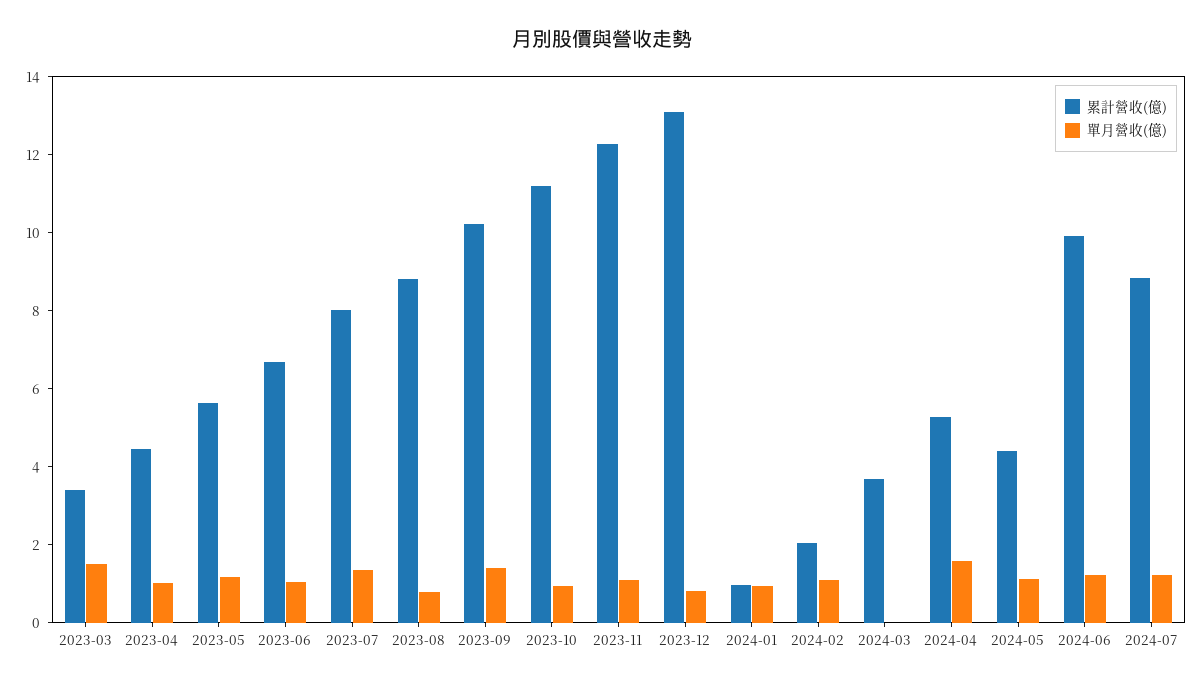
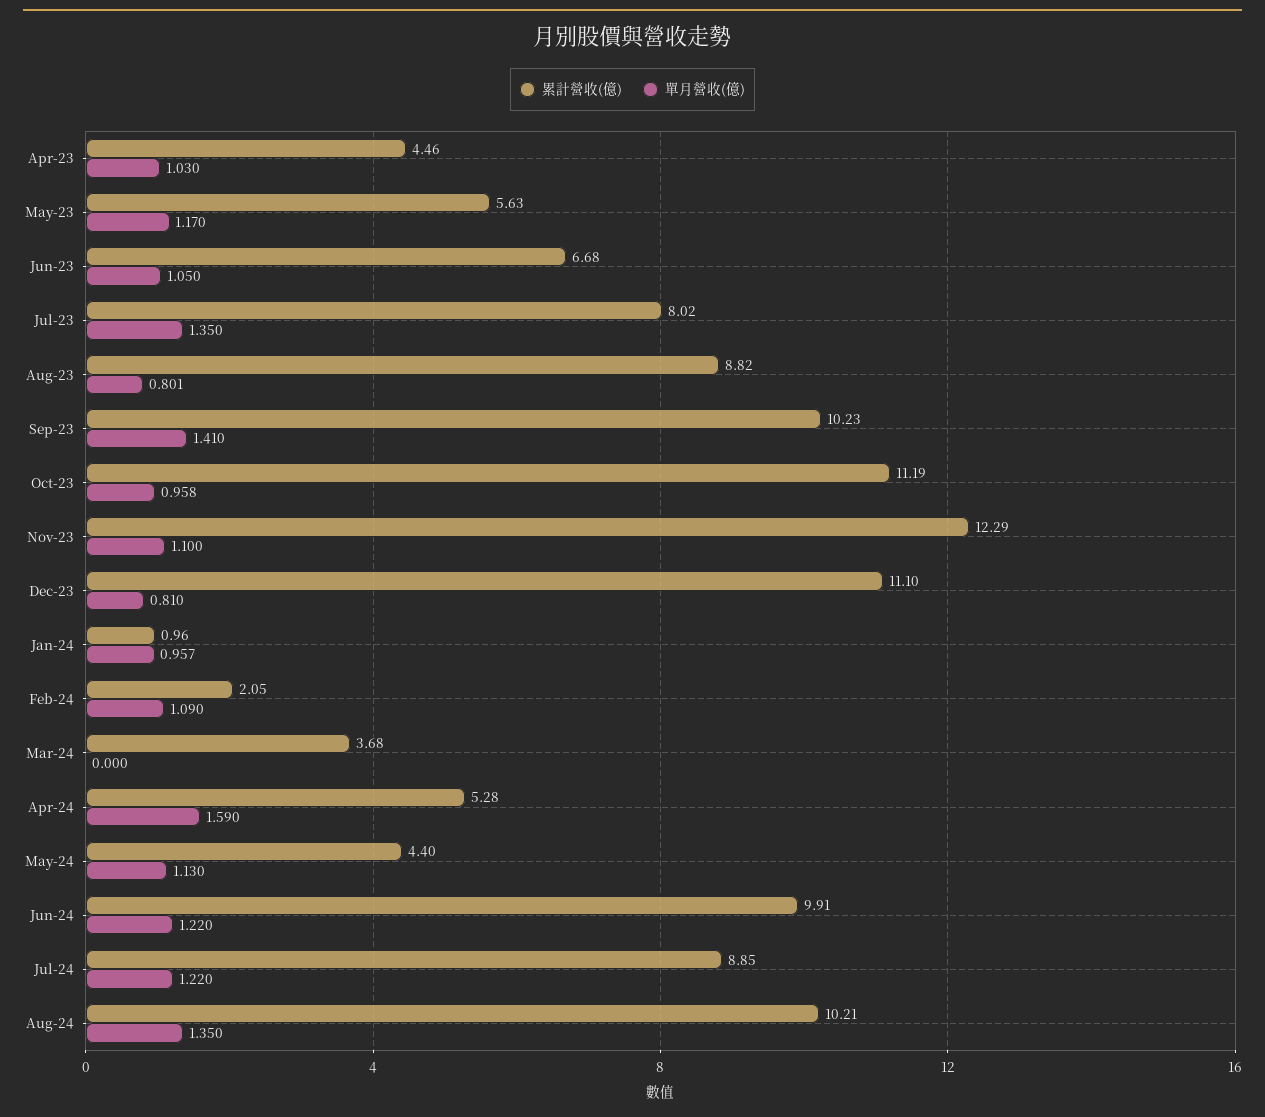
累計營收(億), 2023-03: 3.5 -> none
單月營收(億), 2023-03: 1.5 -> none
累計營收(億), 2023-12: 13 -> 11.1
累計營收(億), Aug-24: none -> 10.21
單月營收(億), Aug-24: none -> 1.35

